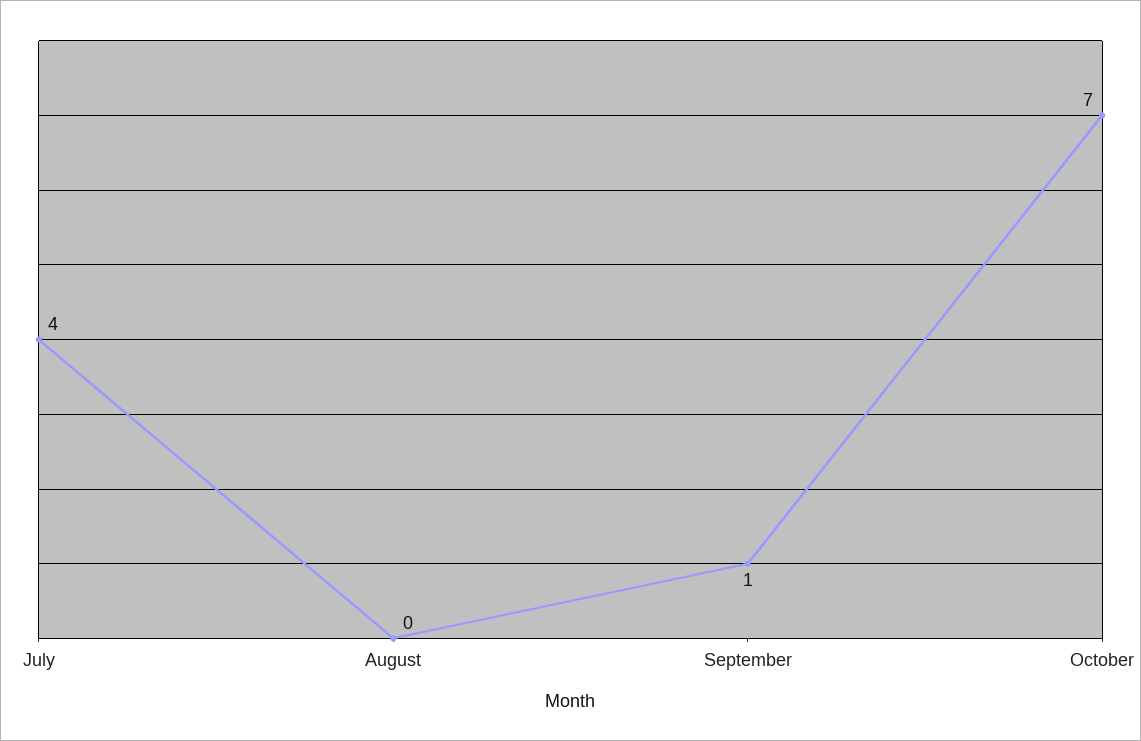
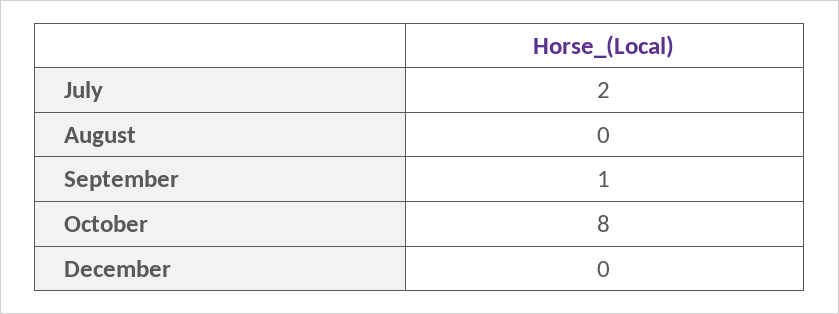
July: 4 -> 2
October: 7 -> 8
December: none -> 0

